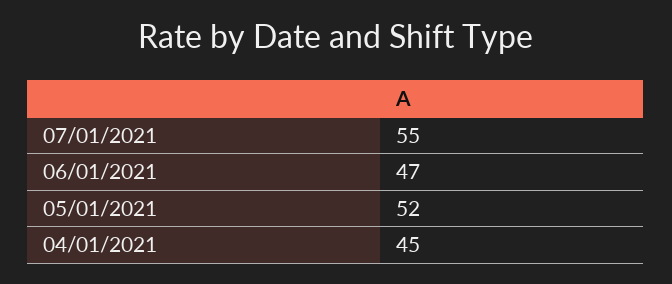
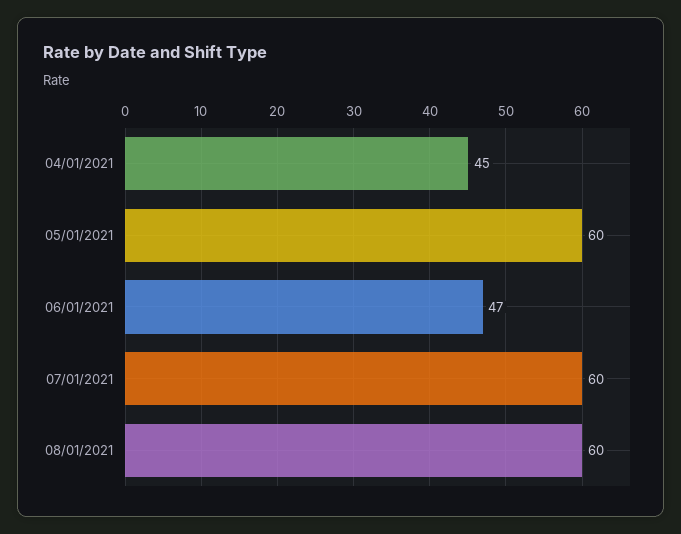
07/01/2021: 55 -> 60
05/01/2021: 52 -> 60
08/01/2021: none -> 60

